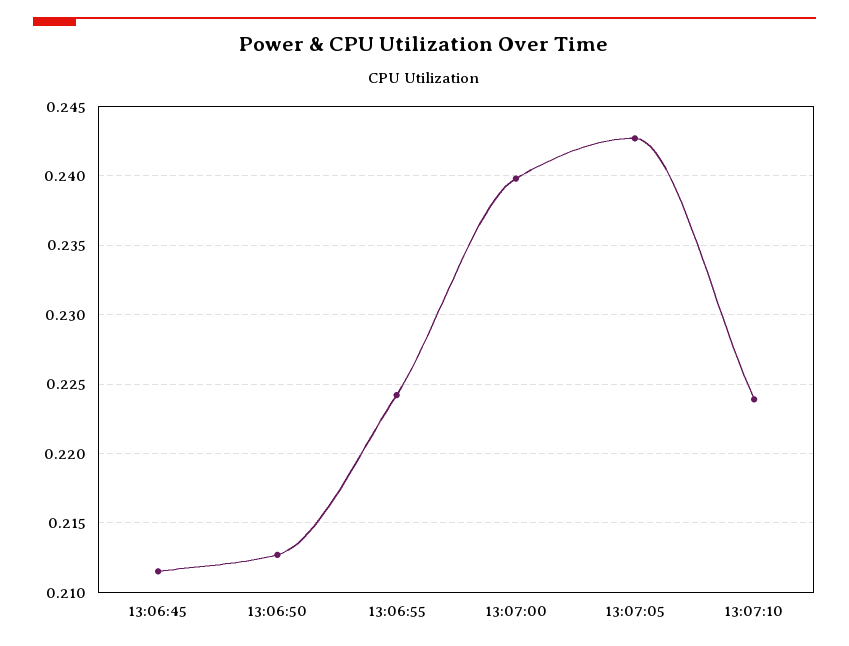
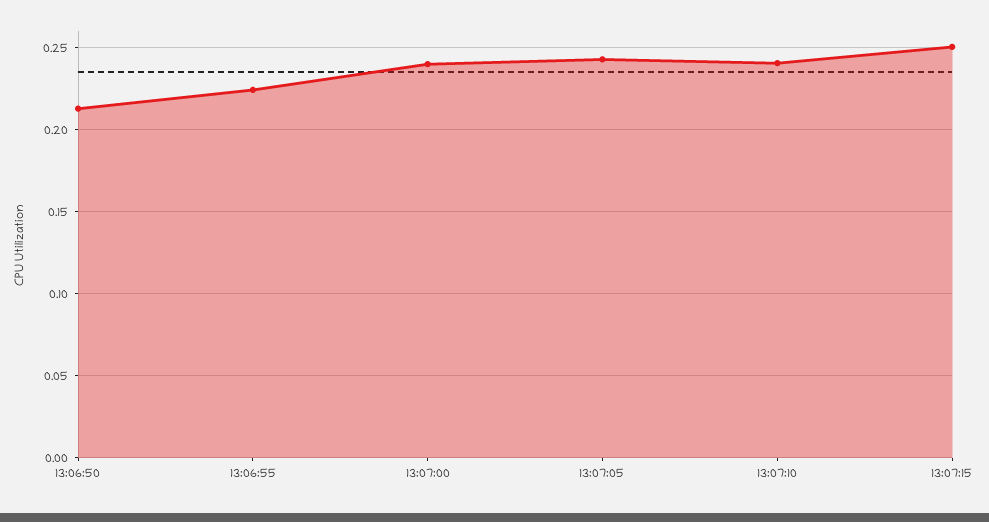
13:06:45: 0.2115 -> none
13:07:10: 0.224 -> 0.24
13:07:15: none -> 0.25

